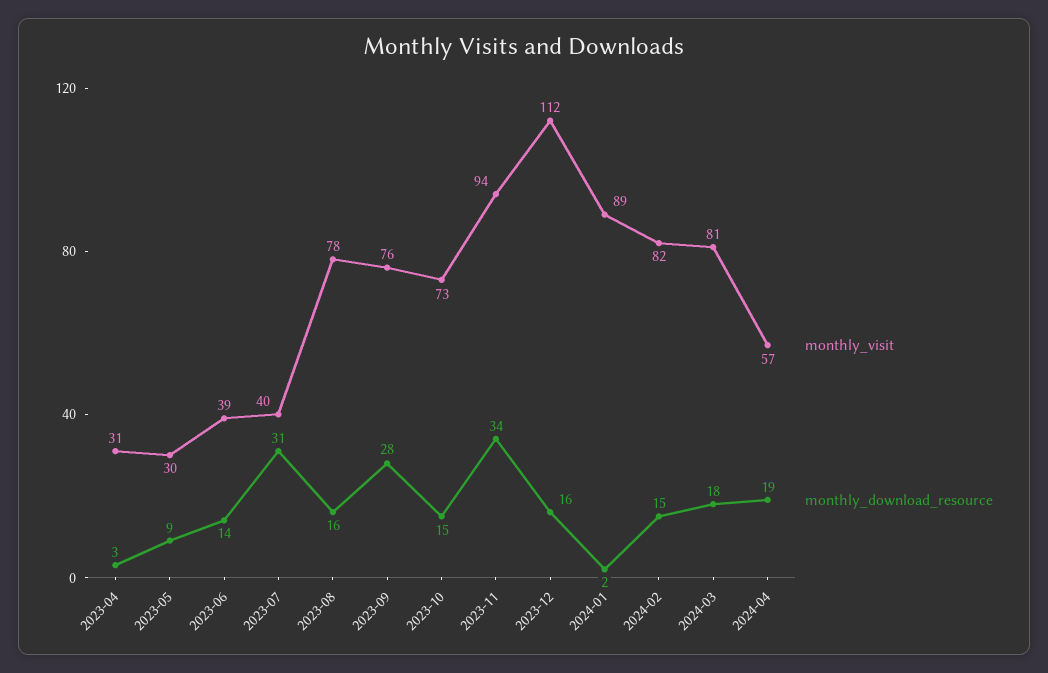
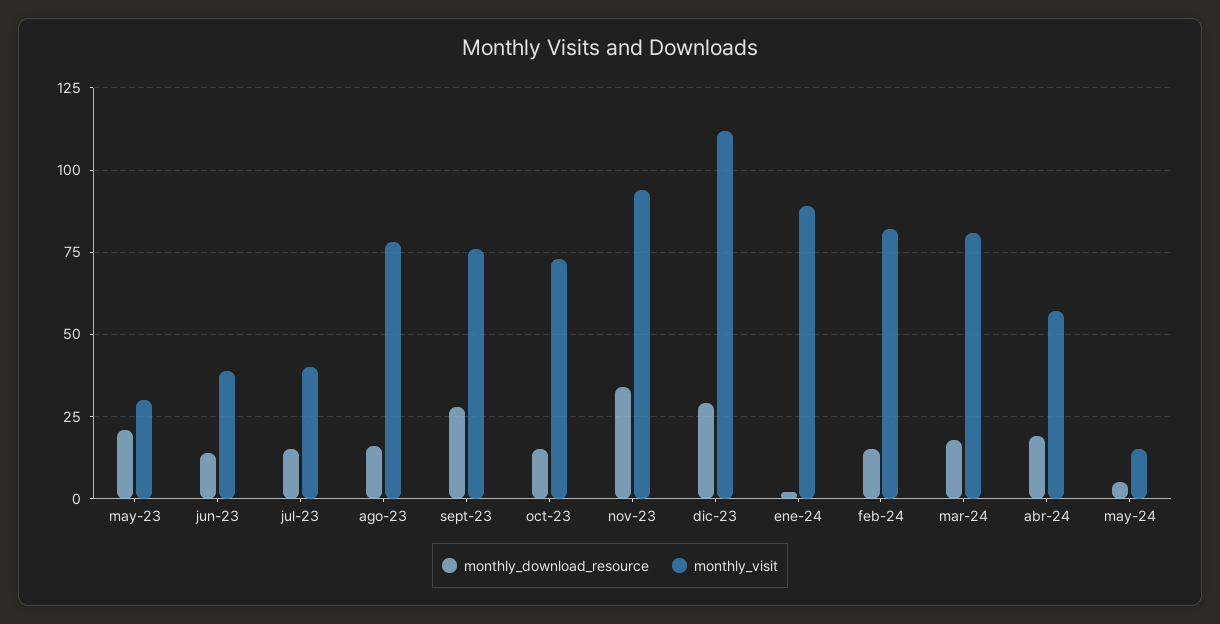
monthly_visit, 2023-04: 31 -> none
monthly_download_resource, 2023-04: 3 -> none
monthly_download_resource, 2023-05: 9 -> 20
monthly_download_resource, 2023-07: 31 -> 15
monthly_download_resource, 2023-12: 16 -> 30
monthly_download_resource, may-24: none -> 5
monthly_visit, may-24: none -> 15

